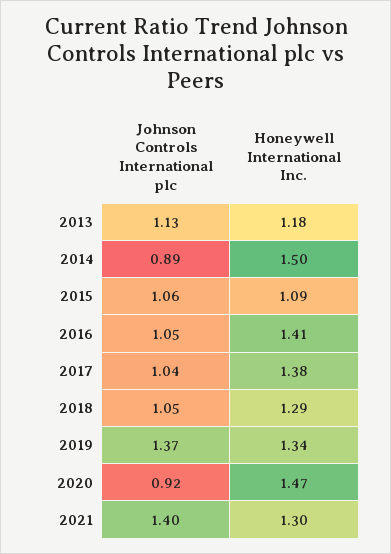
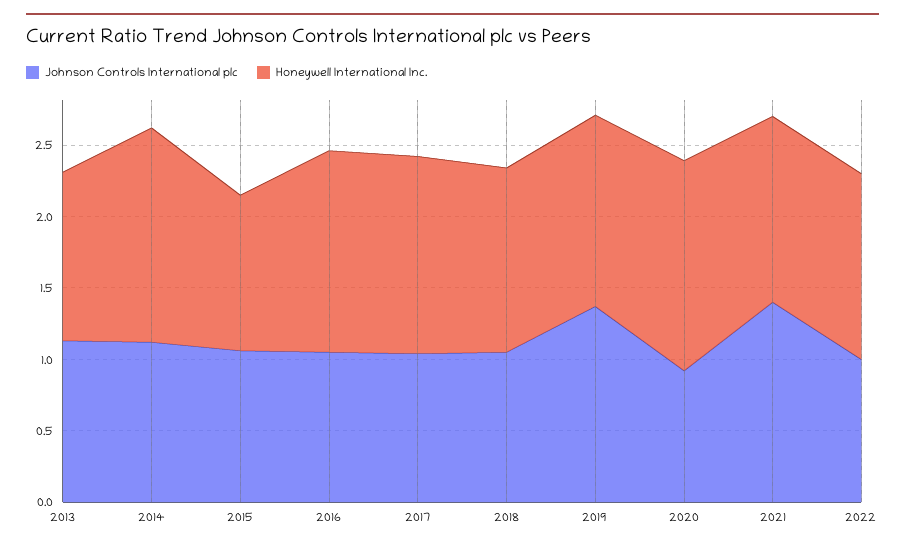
Johnson Controls International plc, 2014: 0.89 -> 1.1
Johnson Controls International plc, 2022: none -> 1
Honeywell International Inc., 2022: none -> 1.3

